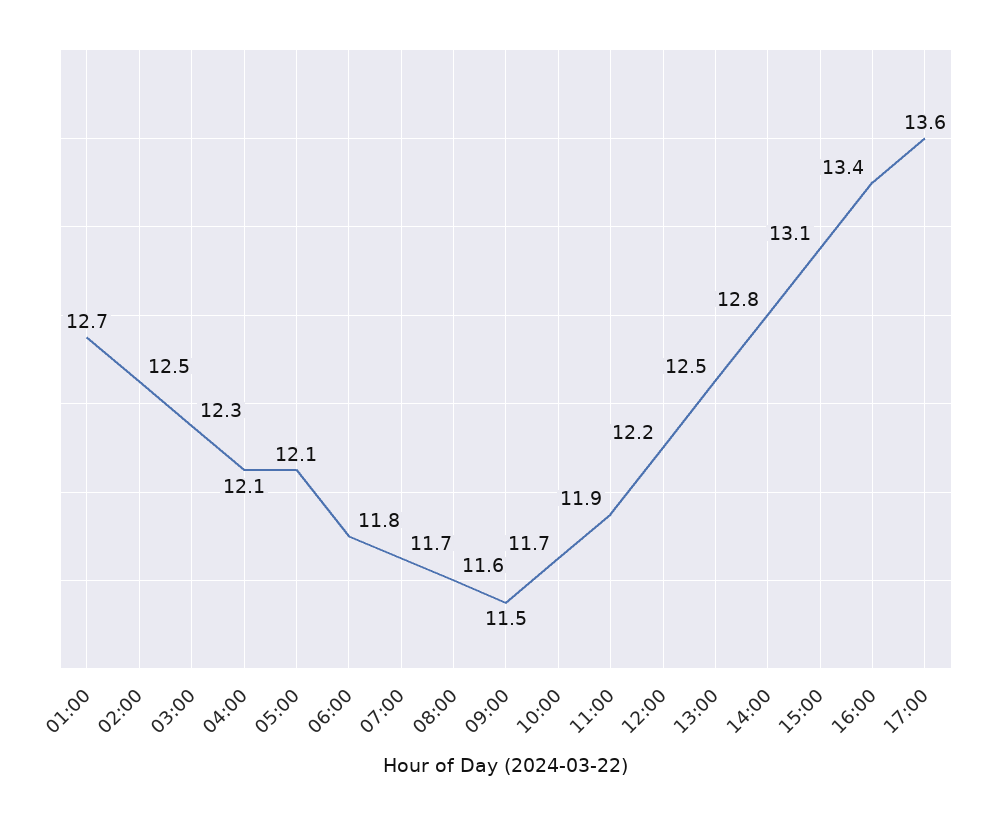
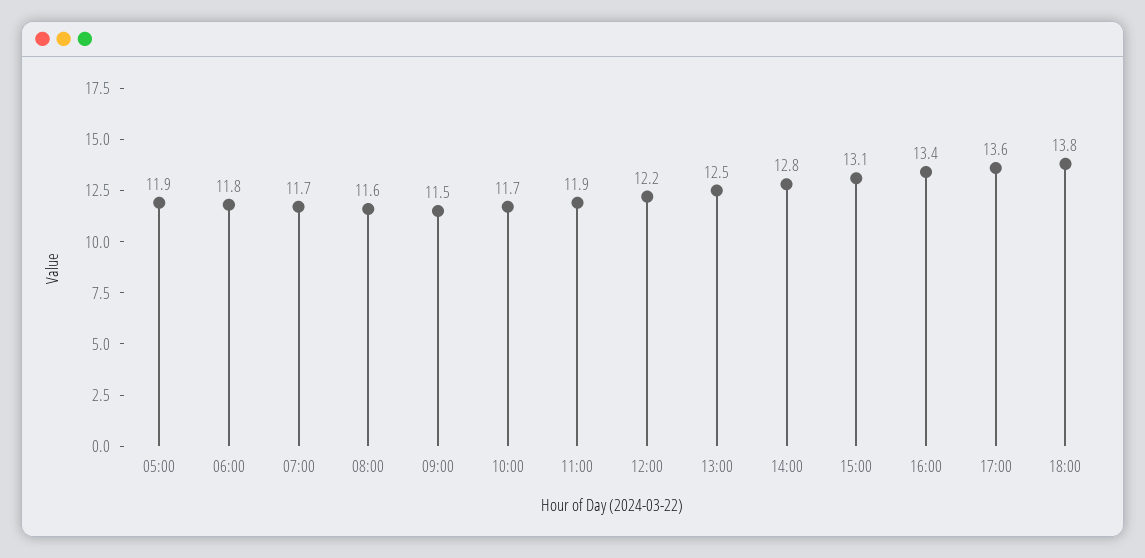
01:00: 12.7 -> none
02:00: 12.5 -> none
03:00: 12.3 -> none
04:00: 12.1 -> none
05:00: 12.1 -> 11.9
18:00: none -> 13.8

